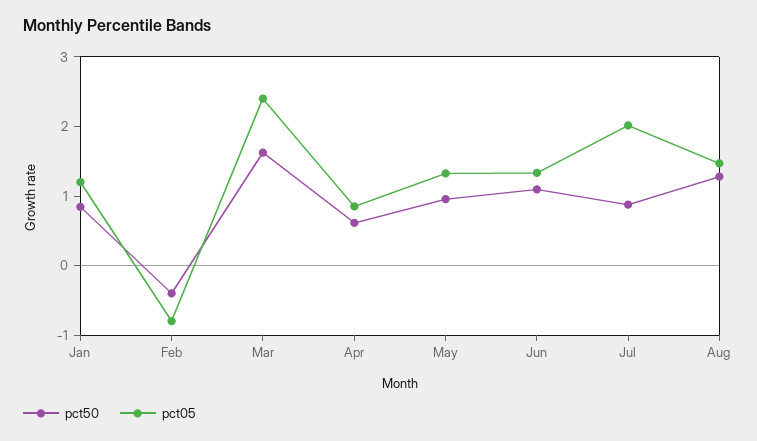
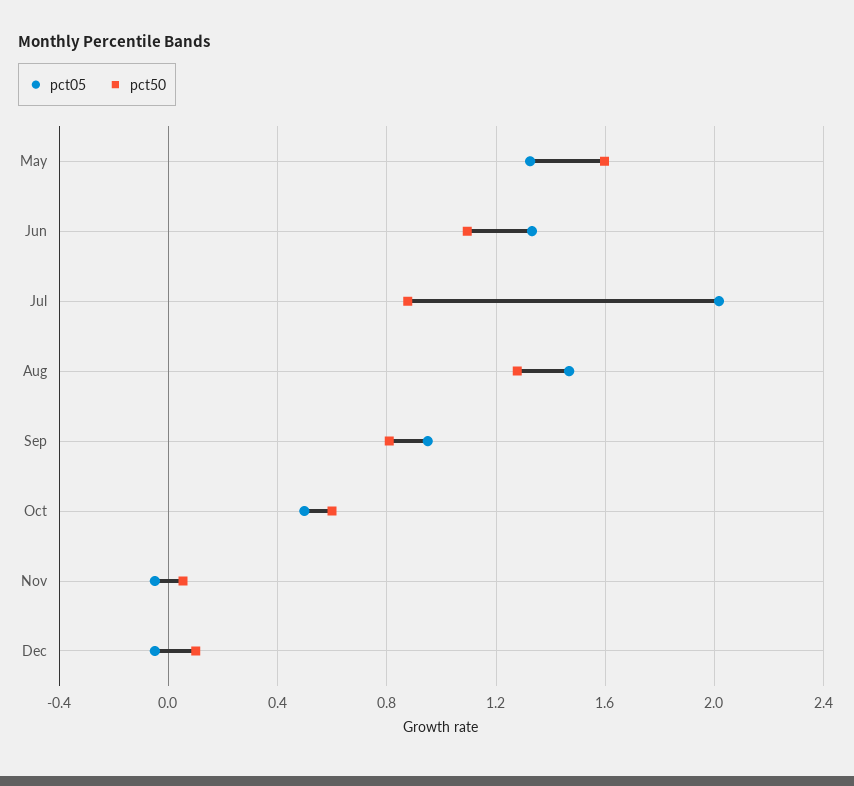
pct50, Jan: 0.8 -> none
pct05, Jan: 1.2 -> none
pct50, Feb: -0.4 -> none
pct05, Feb: -0.8 -> none
pct50, Mar: 1.6 -> none
pct05, Mar: 2.4 -> none
pct50, Apr: 0.6 -> none
pct05, Apr: 0.8 -> none
pct50, May: 1 -> 1.6
pct05, Sep: none -> 0.95
pct50, Sep: none -> 0.8
pct05, Oct: none -> 0.5
pct50, Oct: none -> 0.6
pct05, Nov: none -> -0.05
pct50, Nov: none -> 0.05
pct05, Dec: none -> -0.05
pct50, Dec: none -> 0.1

